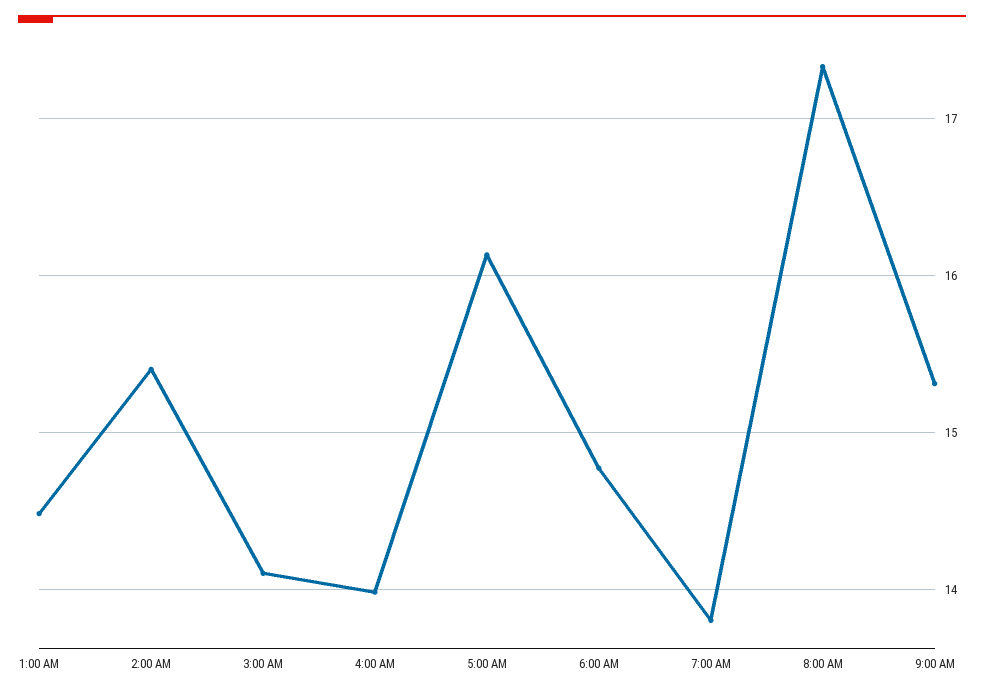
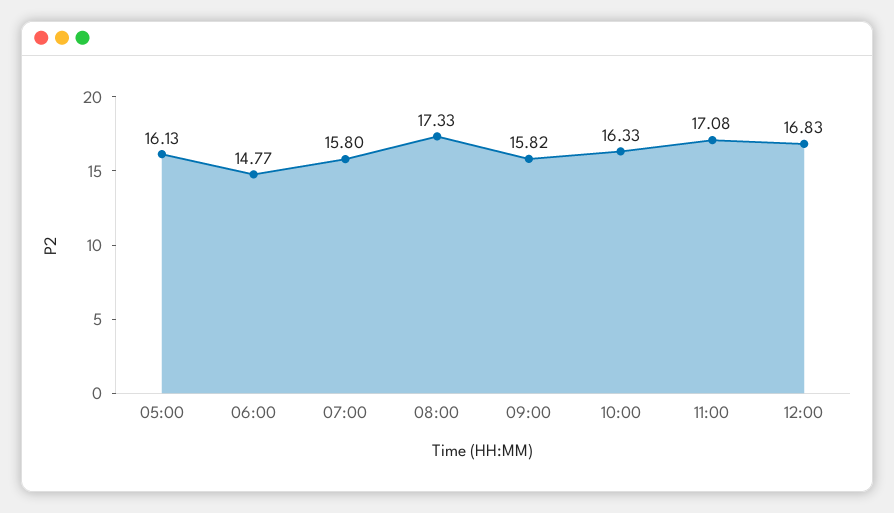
1:00 AM: 14.5 -> none
2:00 AM: 15.4 -> none
3:00 AM: 14.1 -> none
4:00 AM: 14 -> none
7:00 AM: 13.8 -> 15.8
9:00 AM: 15.3 -> 15.82
10:00: none -> 16.33
11:00: none -> 17.08
12:00: none -> 16.83

